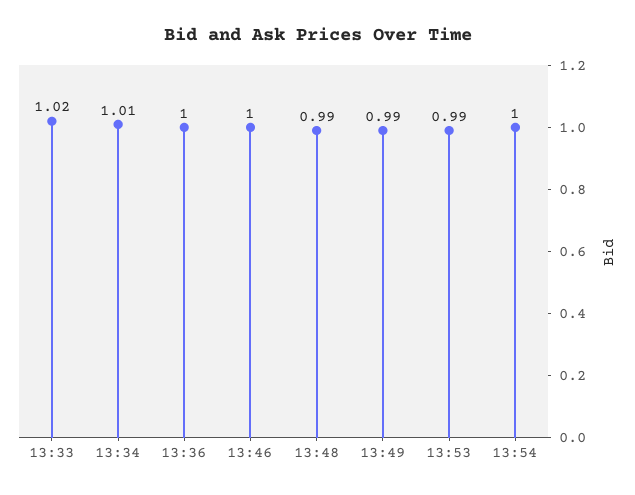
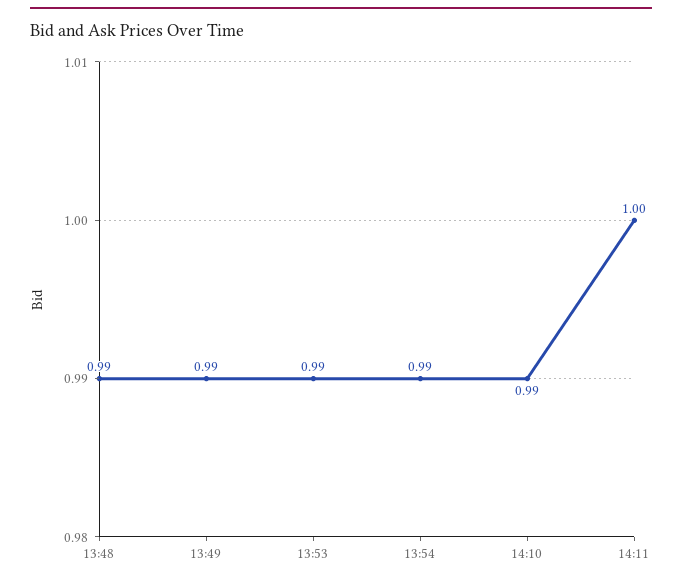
13:33: 1.02 -> none
13:34: 1.01 -> none
13:36: 1 -> none
13:46: 1 -> none
13:54: 1 -> 0.99
14:10: none -> 0.99
14:11: none -> 1

